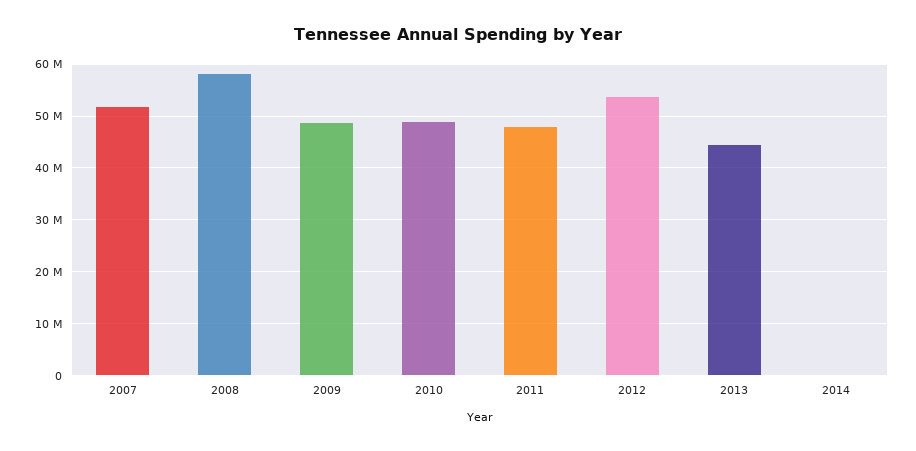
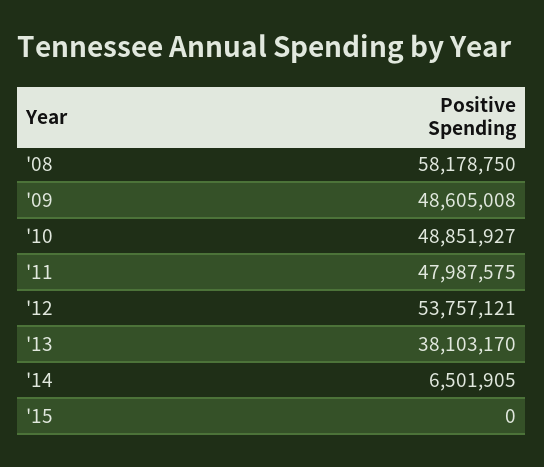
2007: 52000000 -> none
2013: 44000000 -> 38103170
2014: 0 -> 6501905
'15: none -> 0

